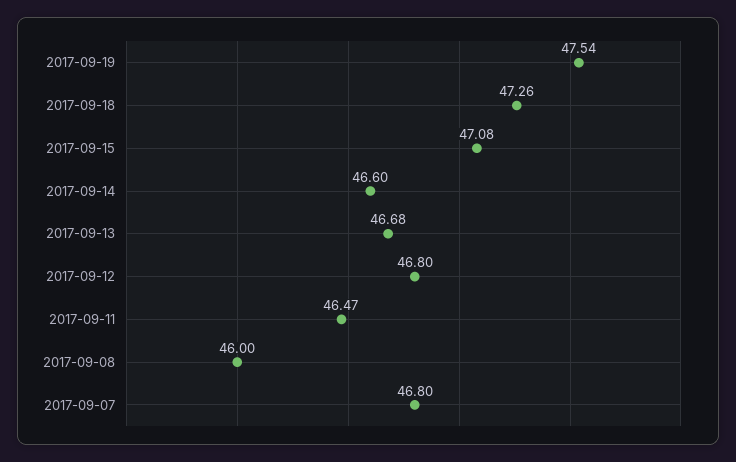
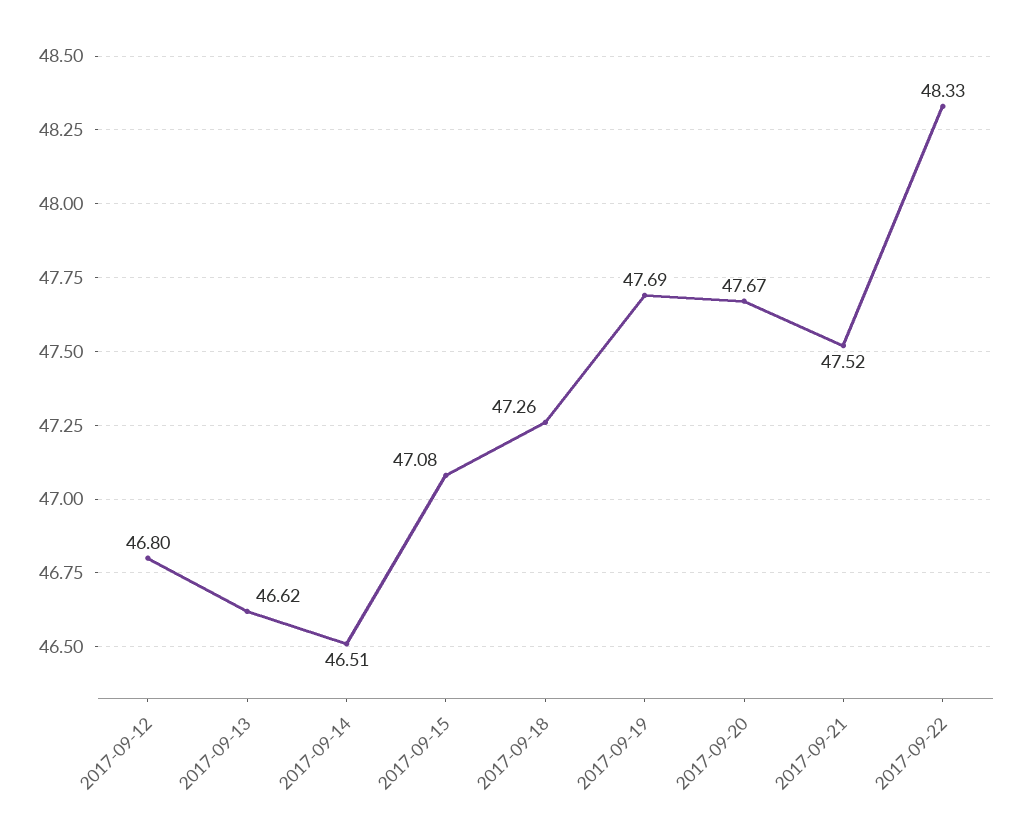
2017-09-19: 47.54 -> 47.69
2017-09-14: 46.6 -> 46.51
2017-09-13: 46.68 -> 46.62
2017-09-11: 46.47 -> none
2017-09-08: 46 -> none
2017-09-07: 46.8 -> none
2017-09-20: none -> 47.67
2017-09-21: none -> 47.52
2017-09-22: none -> 48.33

